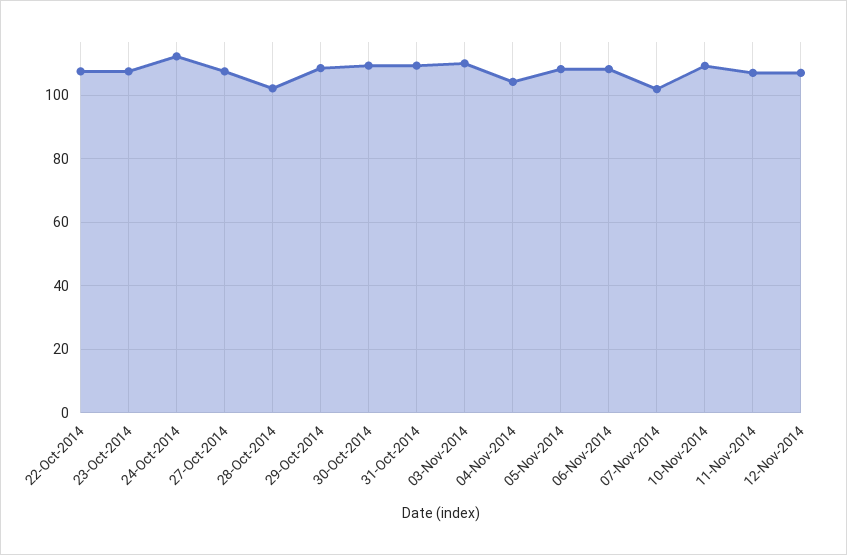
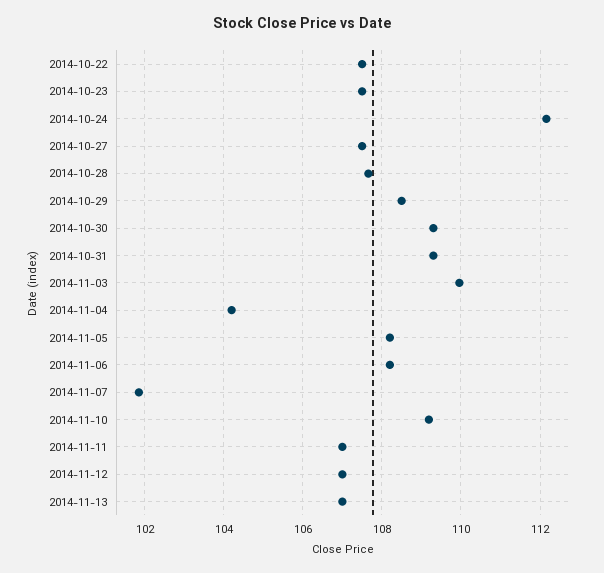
28-Oct-2014: 102 -> 107.6
2014-11-13: none -> 107

